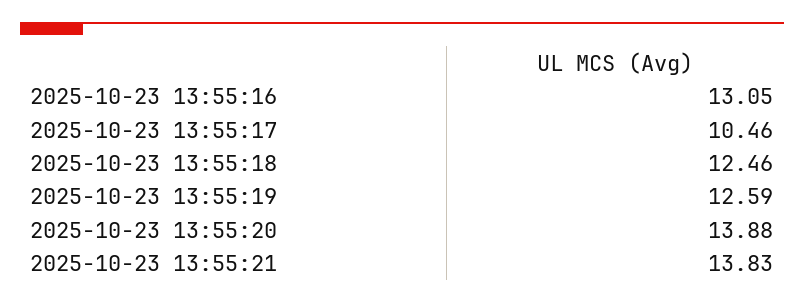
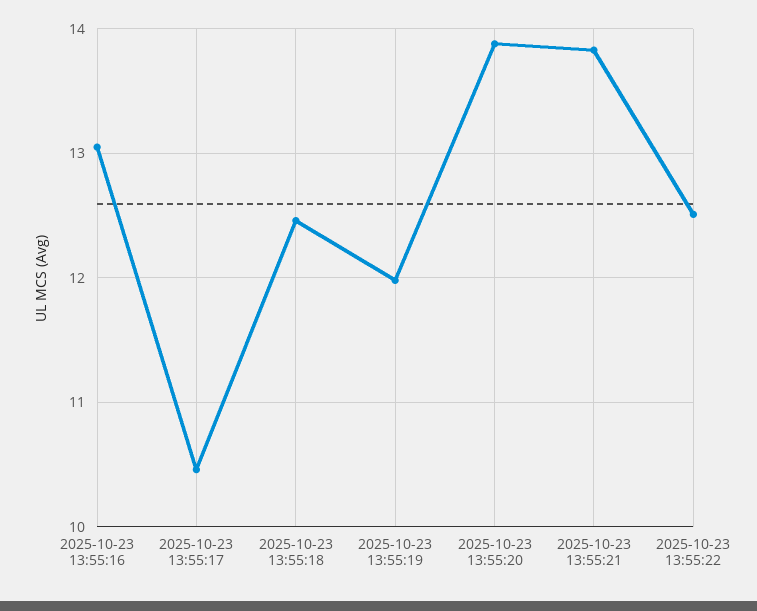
2025-10-23 13:55:19: 12.59 -> 12
2025-10-23 13:55:22: none -> 12.5

